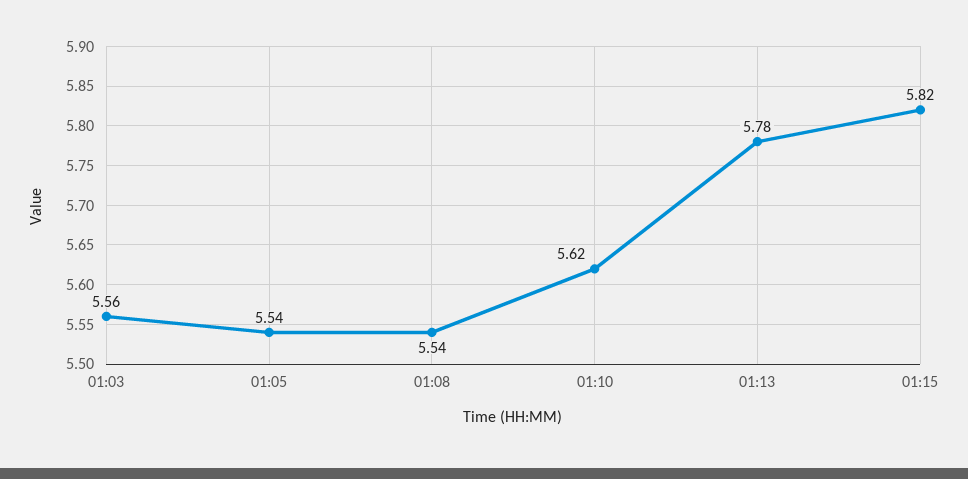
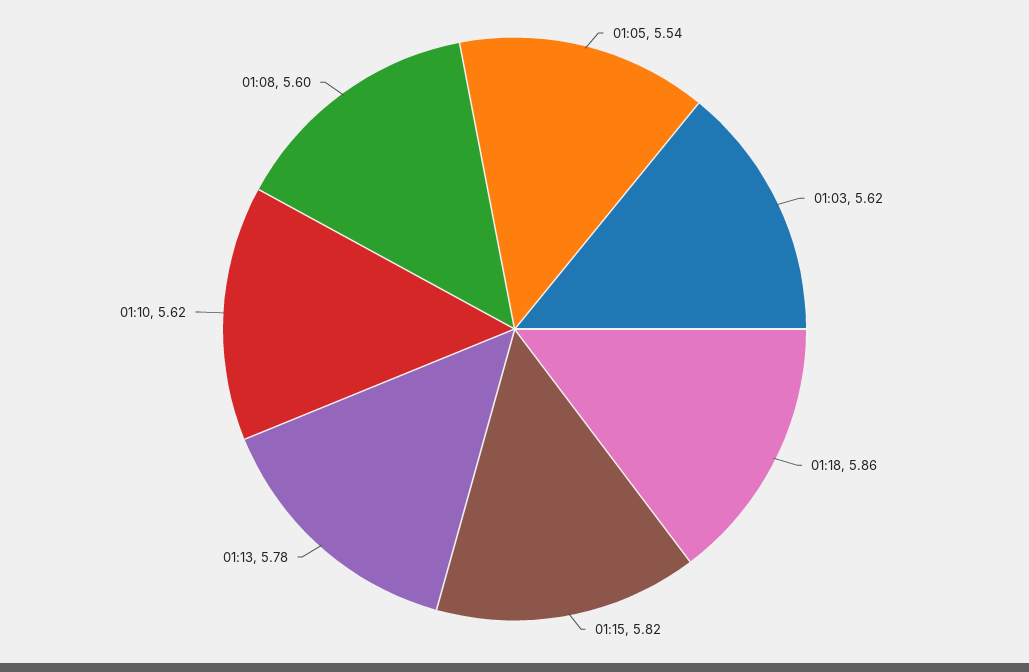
01:03: 5.56 -> 5.62
01:08: 5.54 -> 5.6
01:18: none -> 5.86

